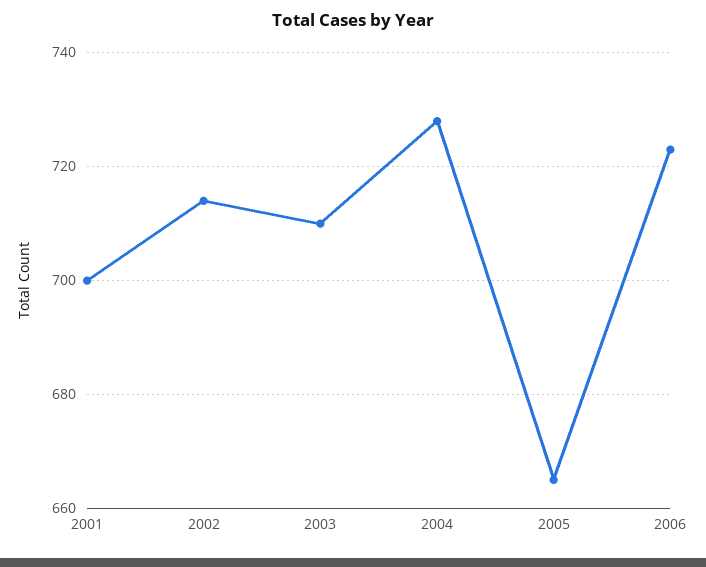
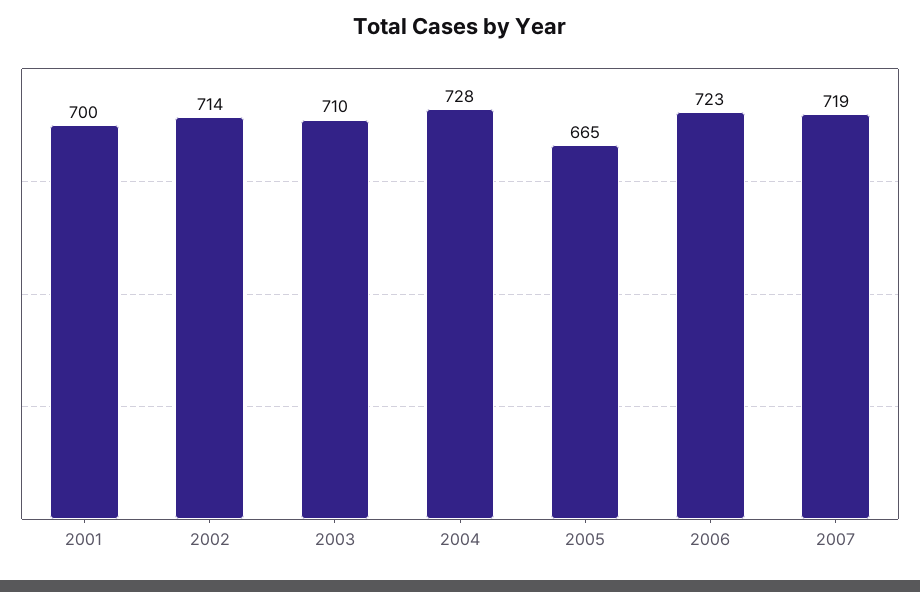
2007: none -> 719

